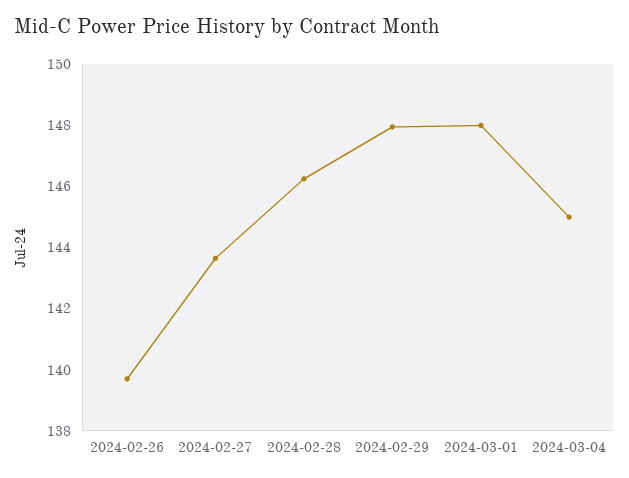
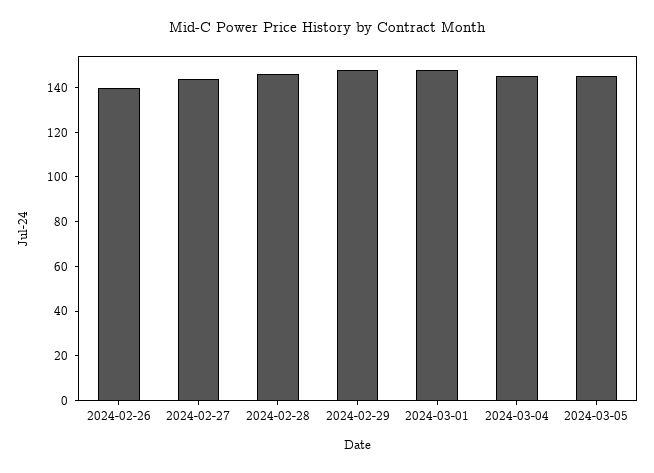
2024-03-05: none -> 145

